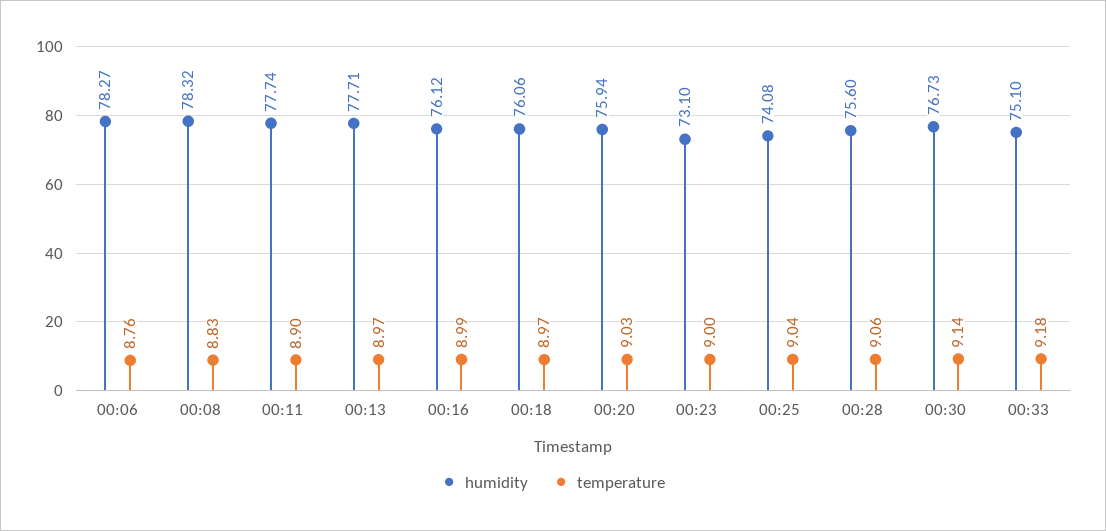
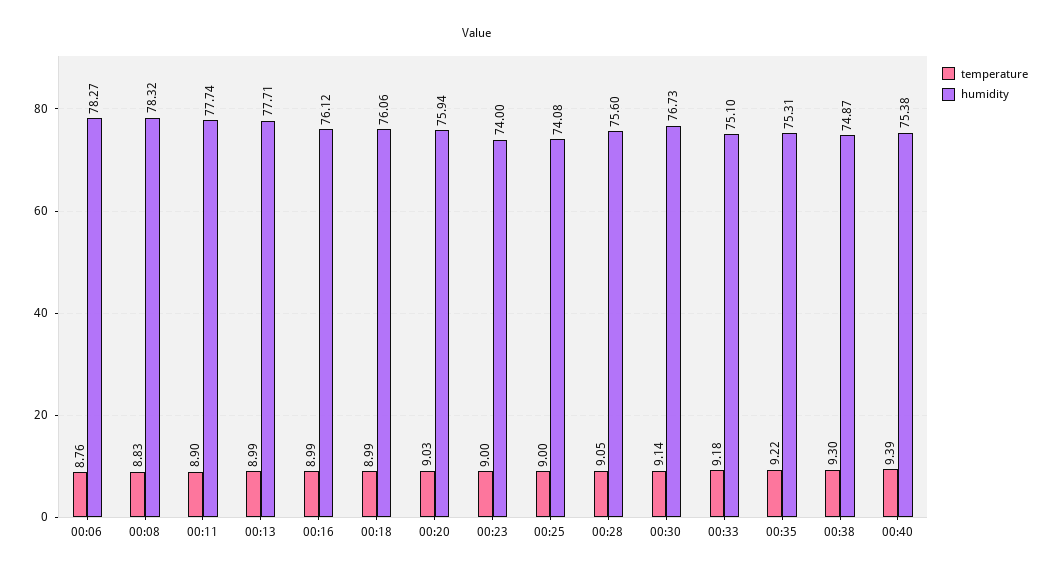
temperature, 00:13: 8.97 -> 8.99
temperature, 00:18: 8.97 -> 8.99
humidity, 00:23: 73.1 -> 74
temperature, 00:25: 9.04 -> 9
temperature, 00:28: 9.06 -> 9.05
temperature, 00:35: none -> 9.22
humidity, 00:35: none -> 75.31
temperature, 00:38: none -> 9.3
humidity, 00:38: none -> 74.87
temperature, 00:40: none -> 9.39
humidity, 00:40: none -> 75.38

